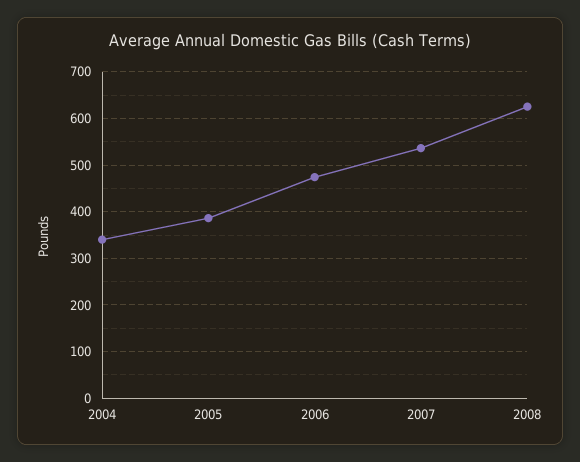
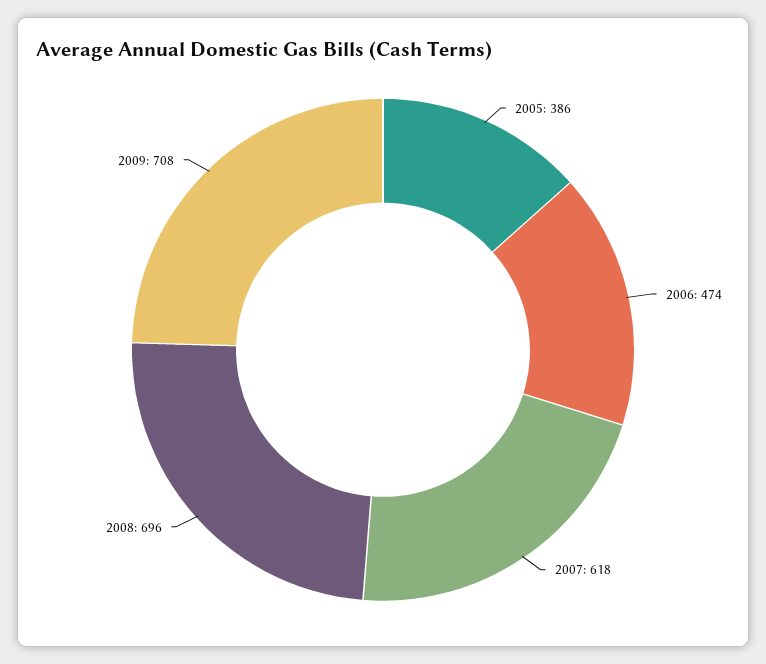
2004: 340 -> none
2007: 540 -> 618
2008: 620 -> 696
2009: none -> 708

